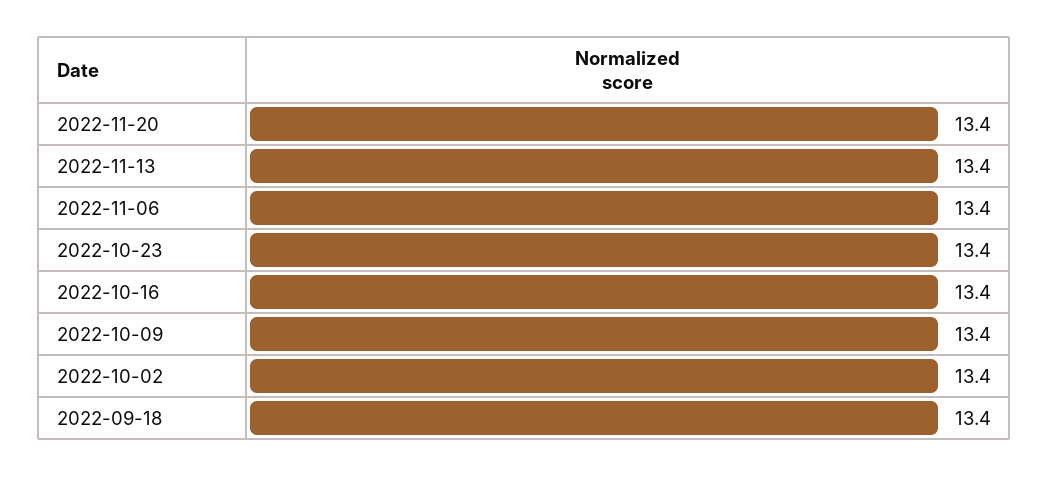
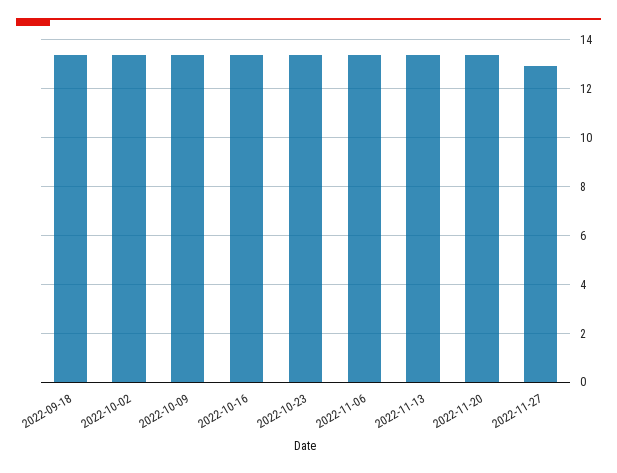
2022-11-27: none -> 13

